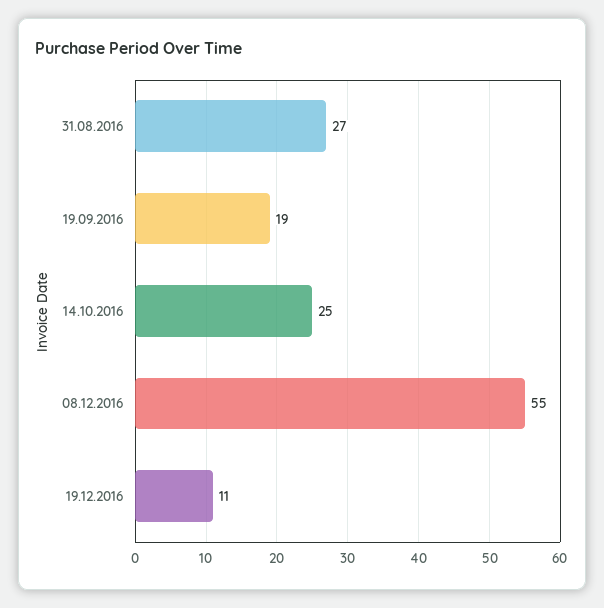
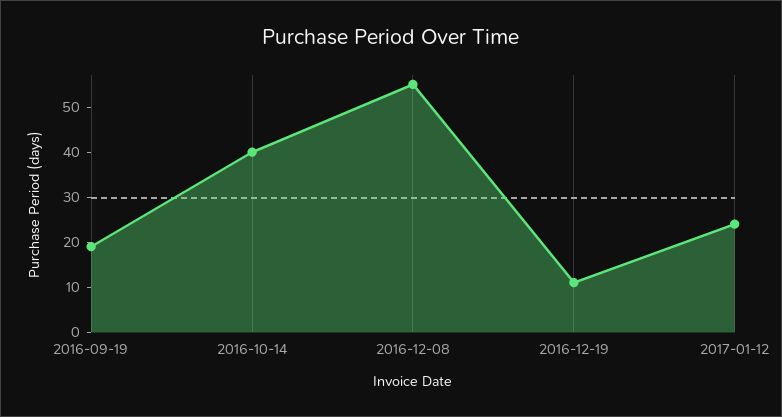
31.08.2016: 27 -> none
14.10.2016: 25 -> 40
2017-01-12: none -> 25

